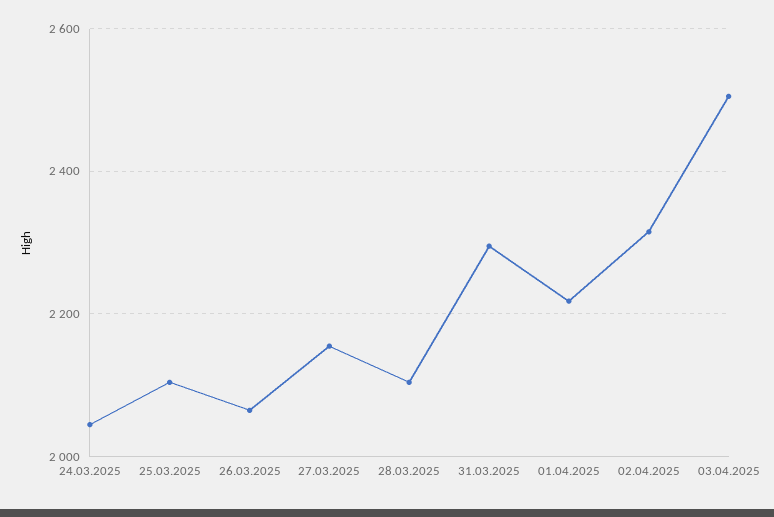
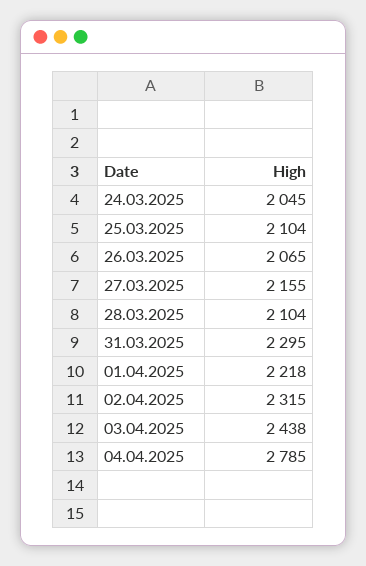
03.04.2025: 2500 -> 2438
04.04.2025: none -> 2785

